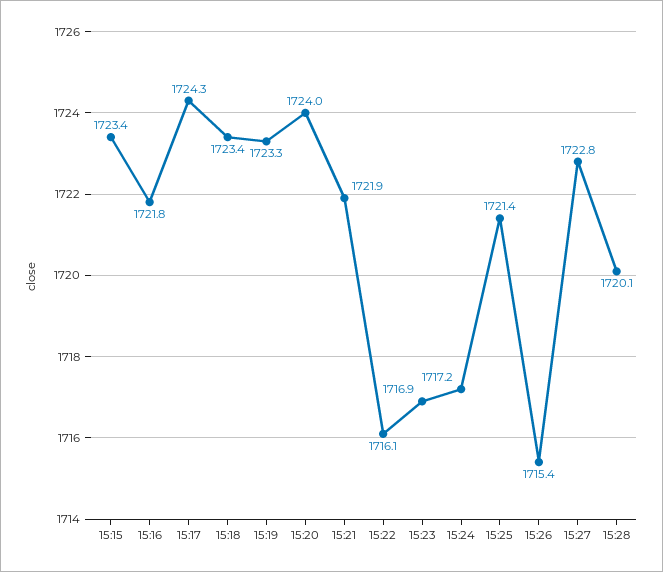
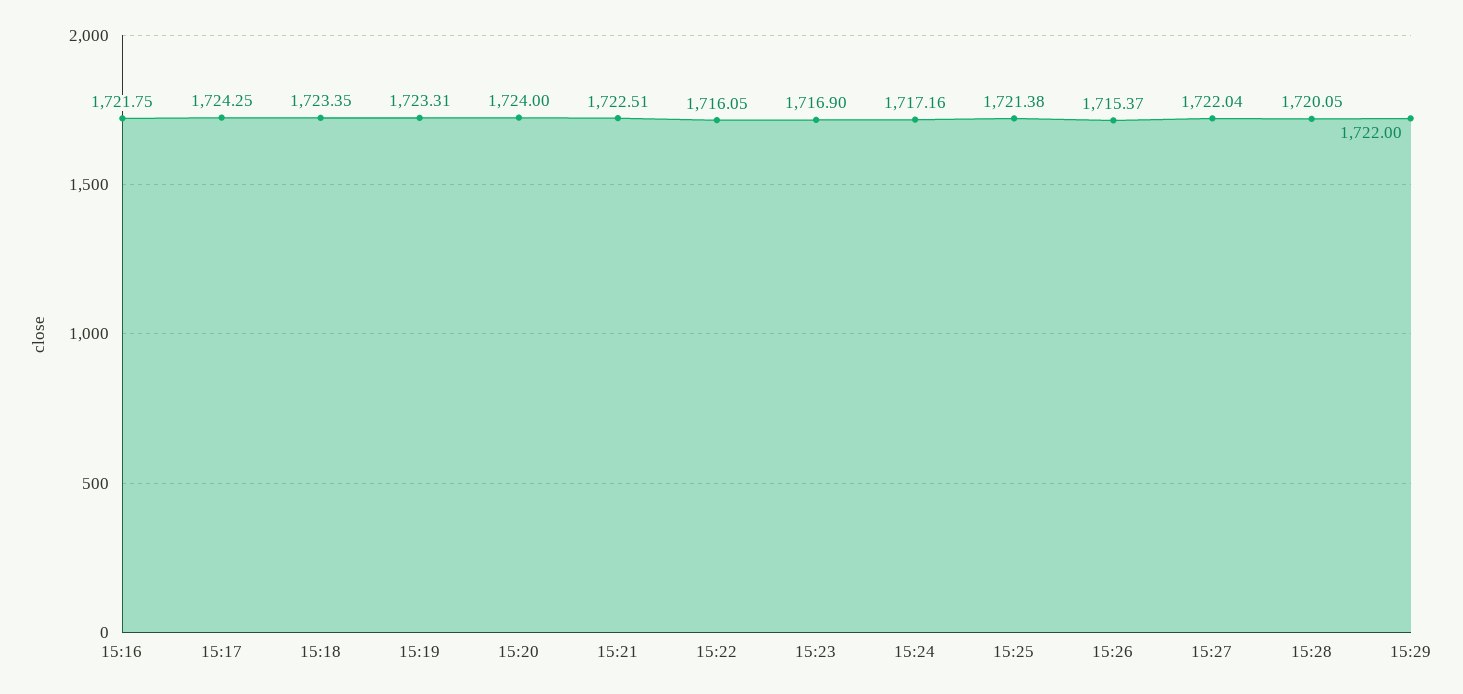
15:15: 1723.4 -> none
15:21: 1721.9 -> 1722.51
15:27: 1722.8 -> 1722.04
15:29: none -> 1722

